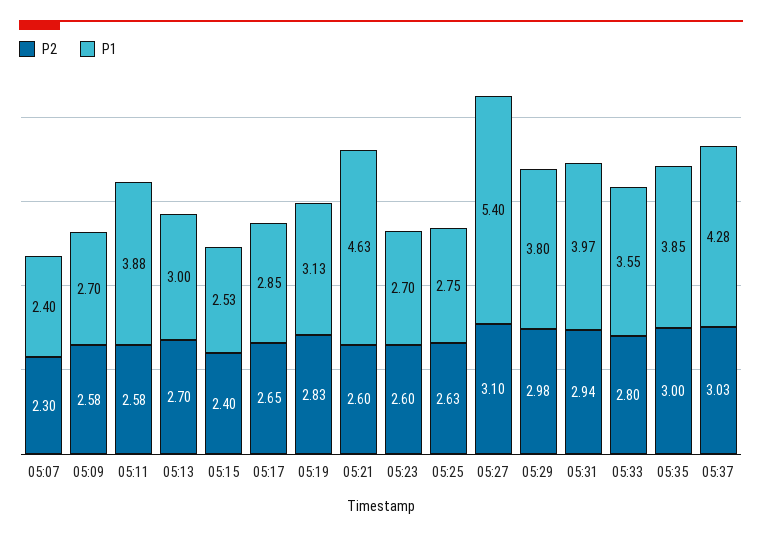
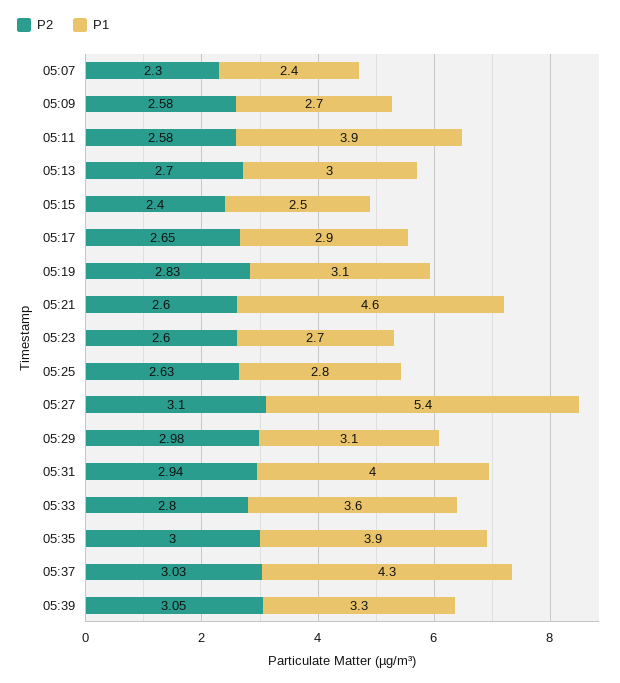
P1, 05:29: 3.8 -> 3.1
P2, 05:39: none -> 3.05
P1, 05:39: none -> 3.3

